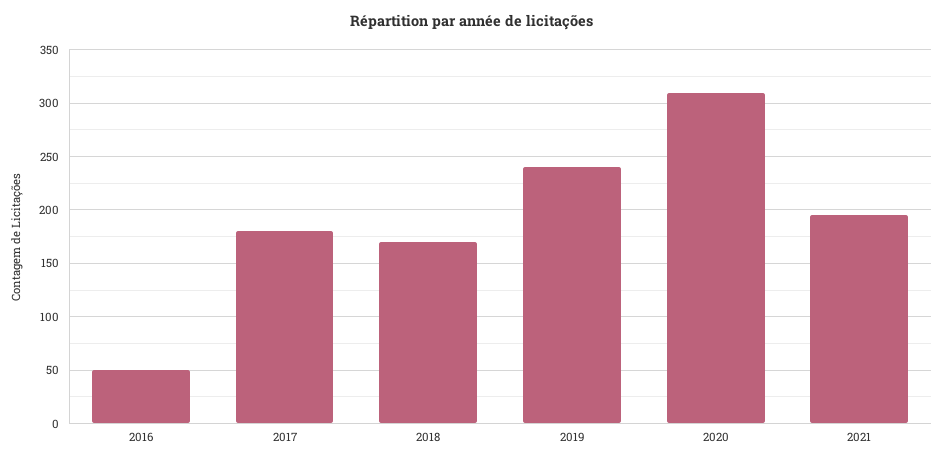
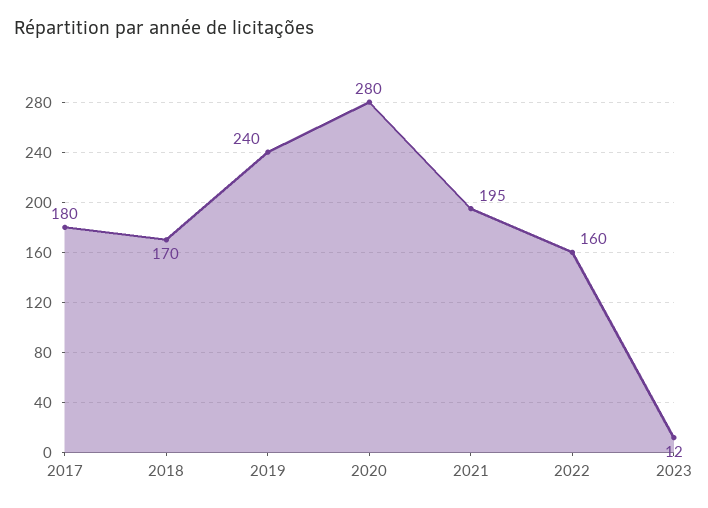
2016: 50 -> none
2020: 310 -> 280
2022: none -> 160
2023: none -> 12

